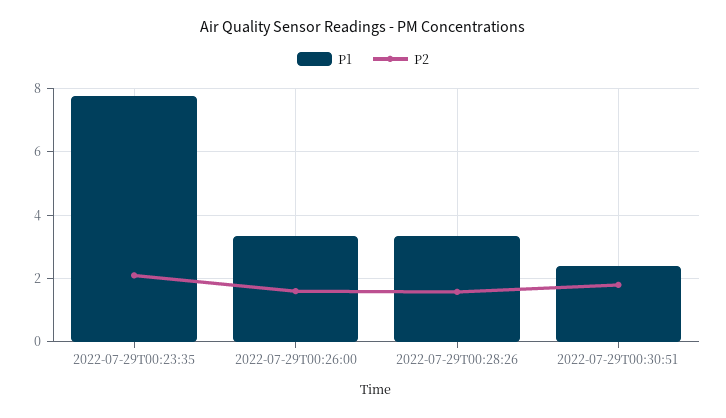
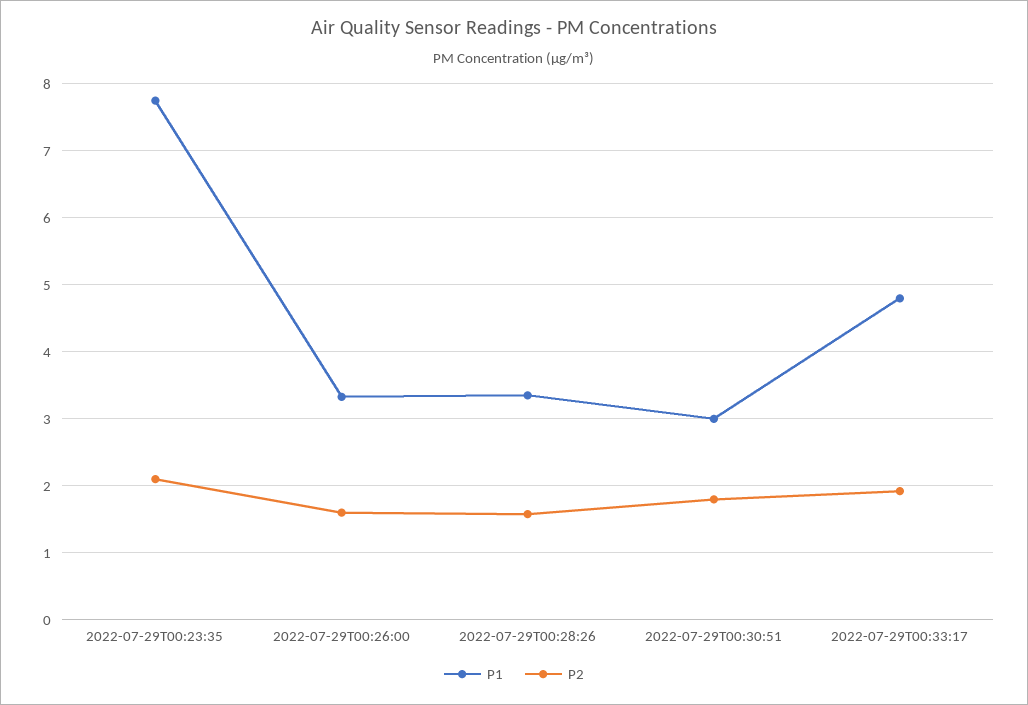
P1, 2022-07-29T00:30:51: 2.4 -> 3
P1, 2022-07-29T00:33:17: none -> 4.8
P2, 2022-07-29T00:33:17: none -> 1.9

